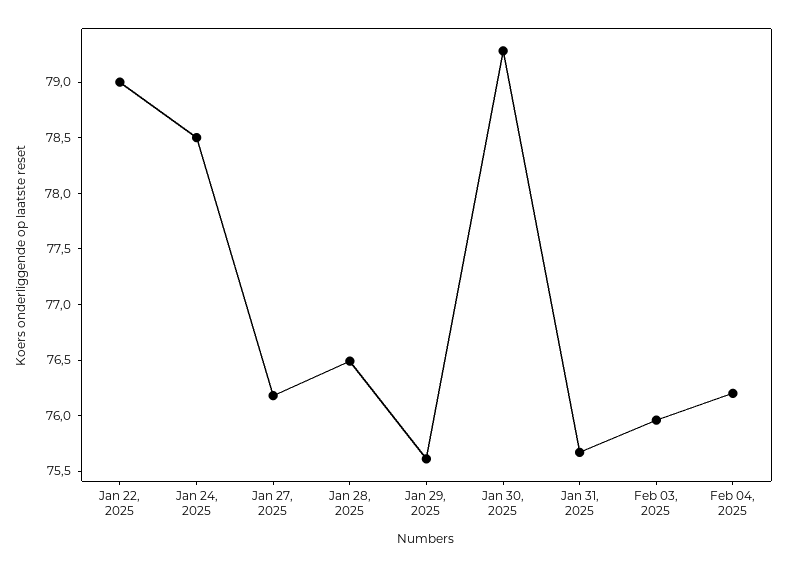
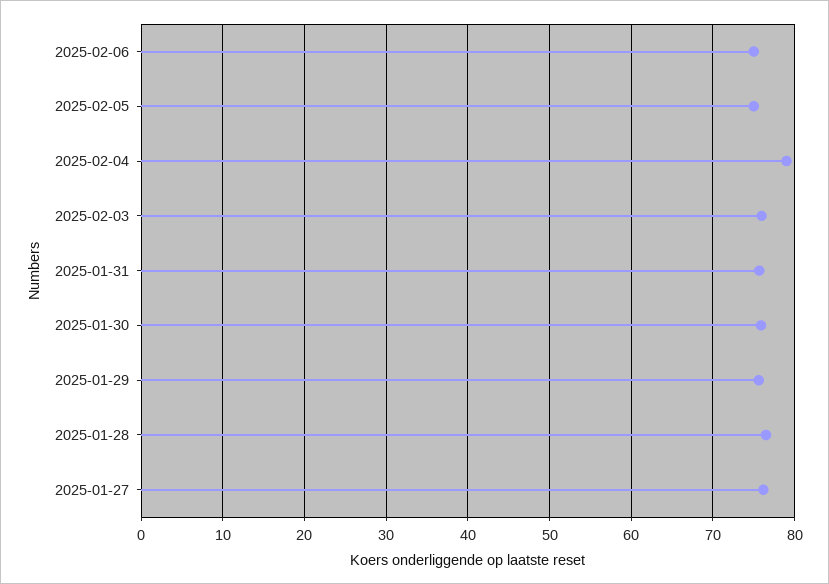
Jan 22, 2025: 79 -> none
Jan 24, 2025: 78.5 -> none
Jan 30, 2025: 79.3 -> 76
Feb 04, 2025: 76.2 -> 79
2025-02-06: none -> 75
2025-02-05: none -> 75

